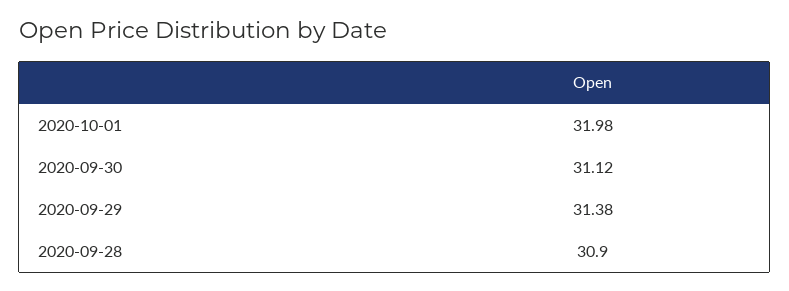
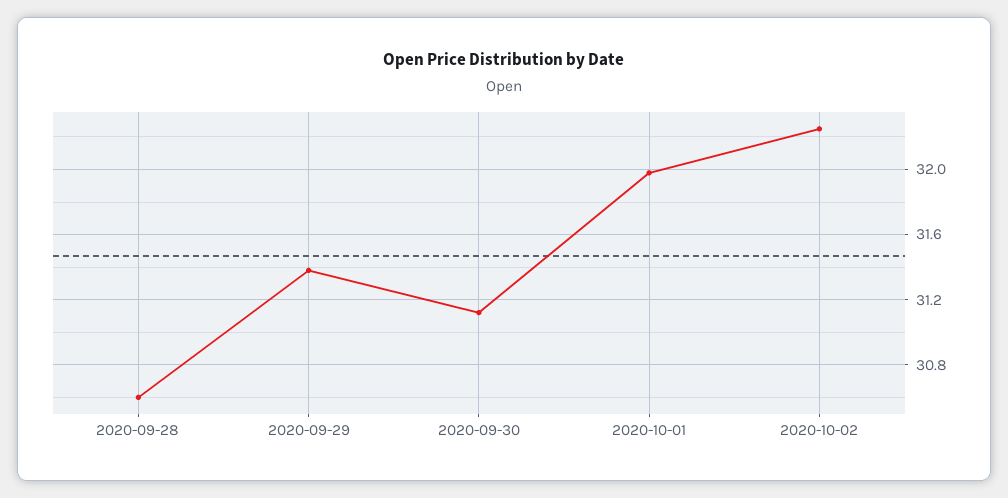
2020-09-28: 30.9 -> 30.6
2020-10-02: none -> 32.25

